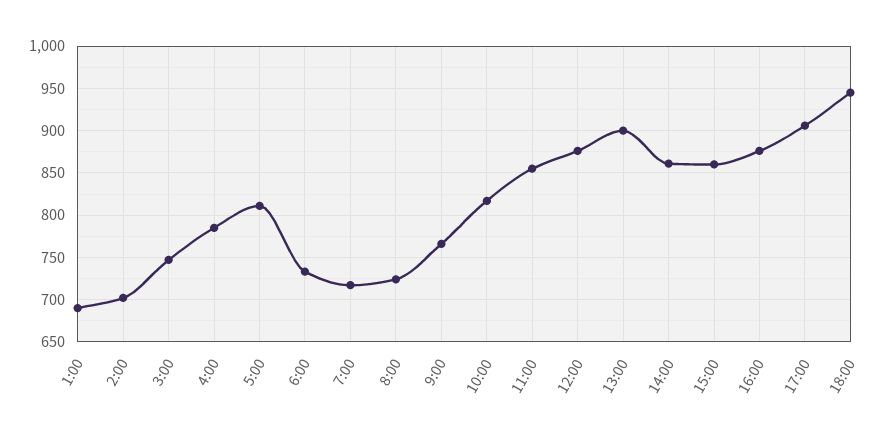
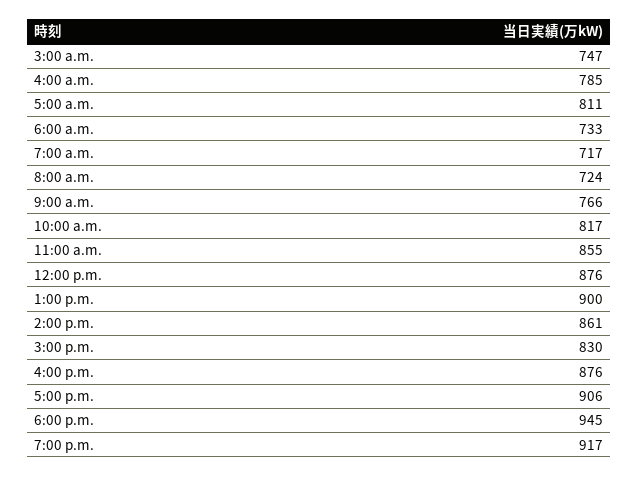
1:00: 690 -> none
2:00: 700 -> none
15:00: 860 -> 830
7:00 p.m.: none -> 917

